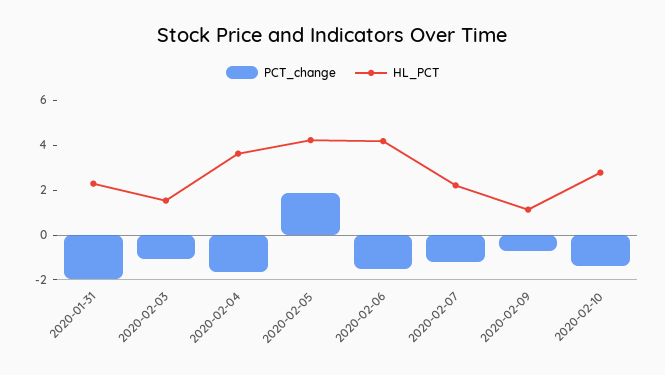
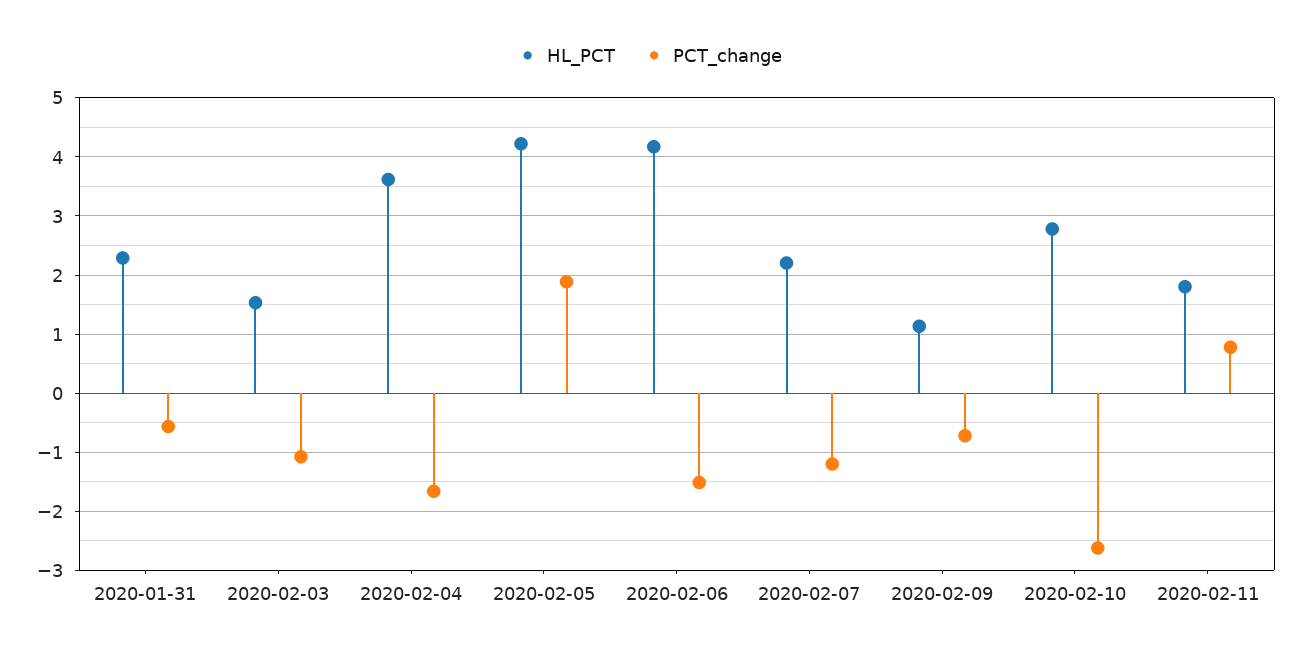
PCT_change, 2020-01-31: -2 -> -0.6
PCT_change, 2020-02-10: -1.5 -> -2.6
HL_PCT, 2020-02-11: none -> 1.8
PCT_change, 2020-02-11: none -> 0.8

